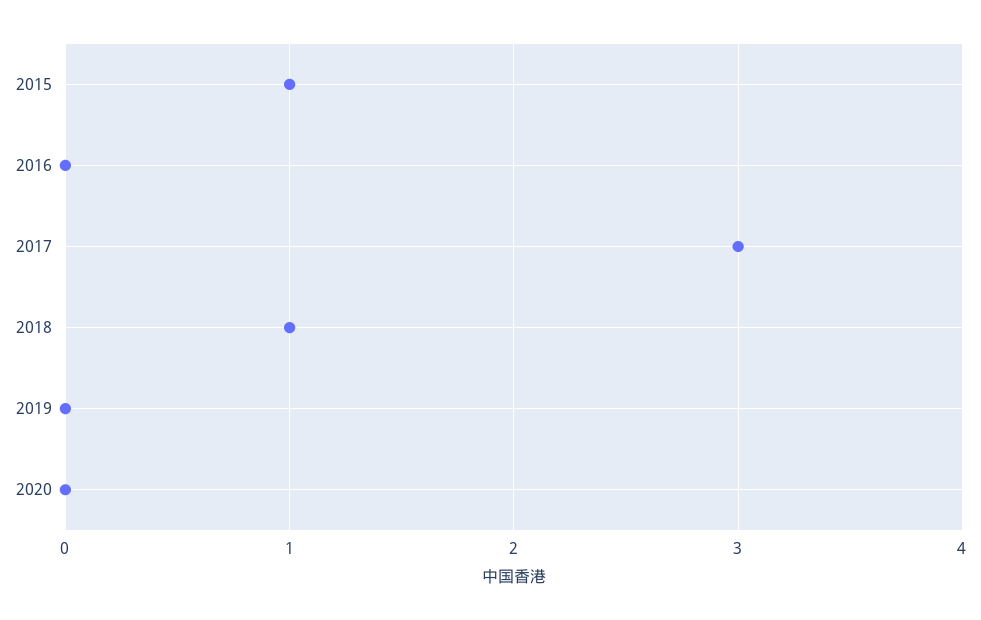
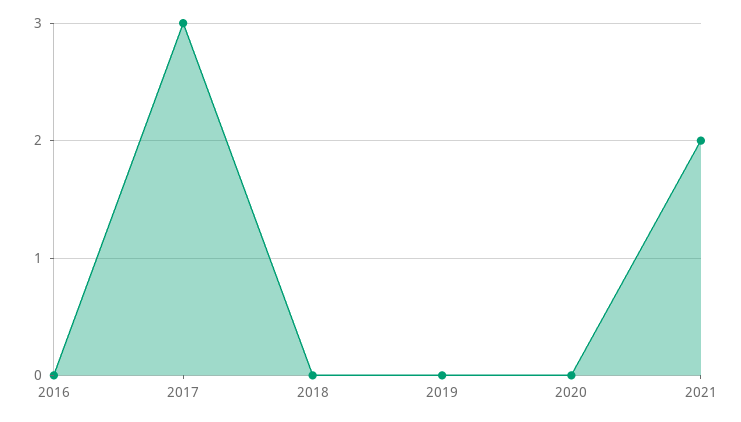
2015: 1 -> none
2018: 1 -> 0
2021: none -> 2

